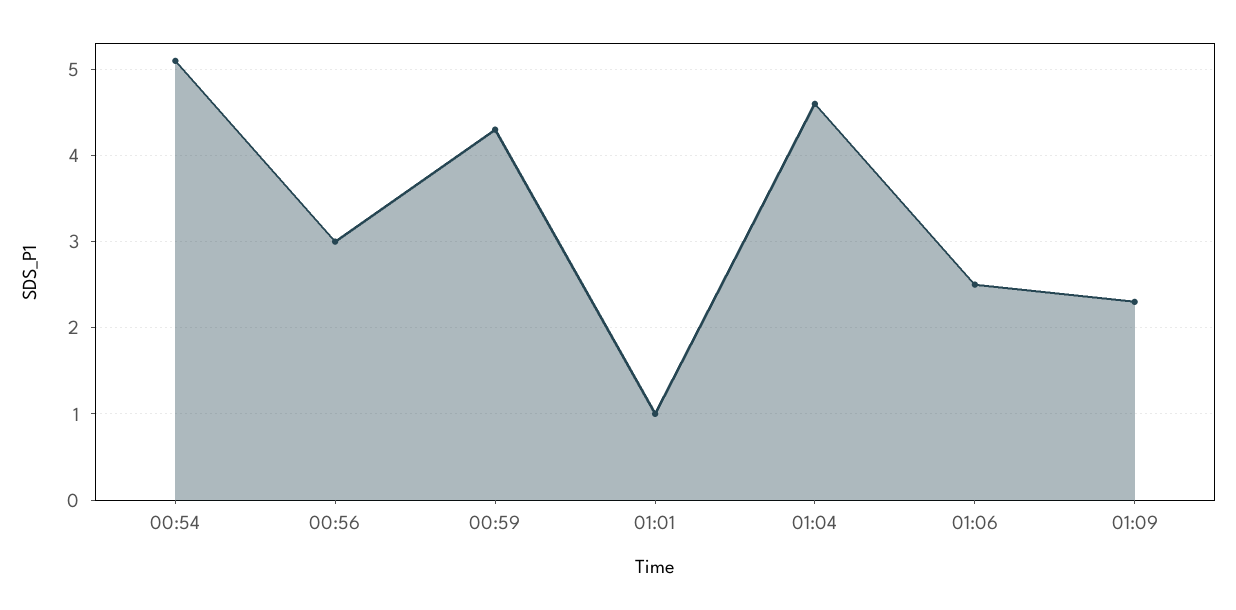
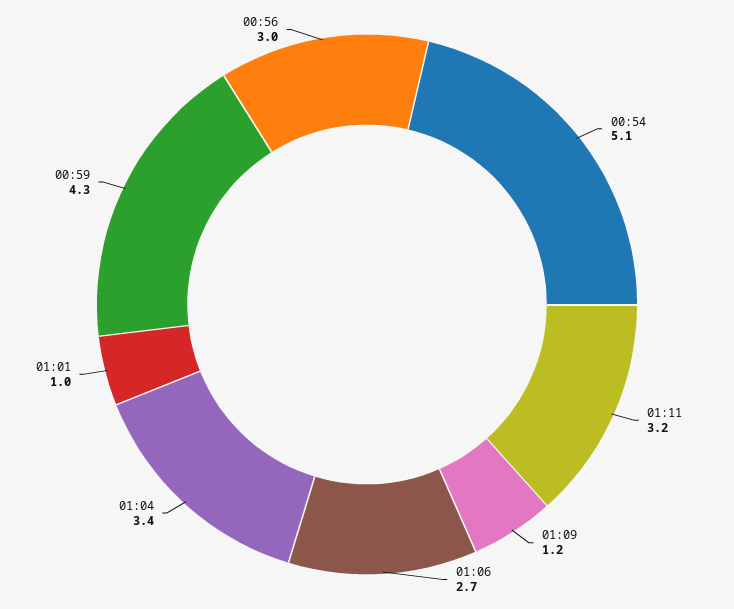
01:04: 4.6 -> 3.4
01:06: 2.5 -> 2.7
01:09: 2.3 -> 1.2
01:11: none -> 3.2

